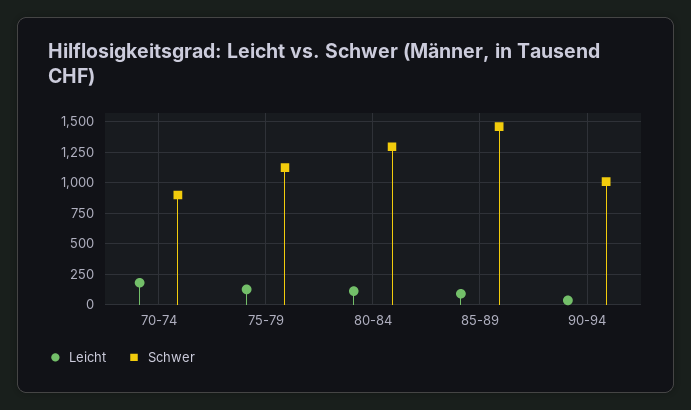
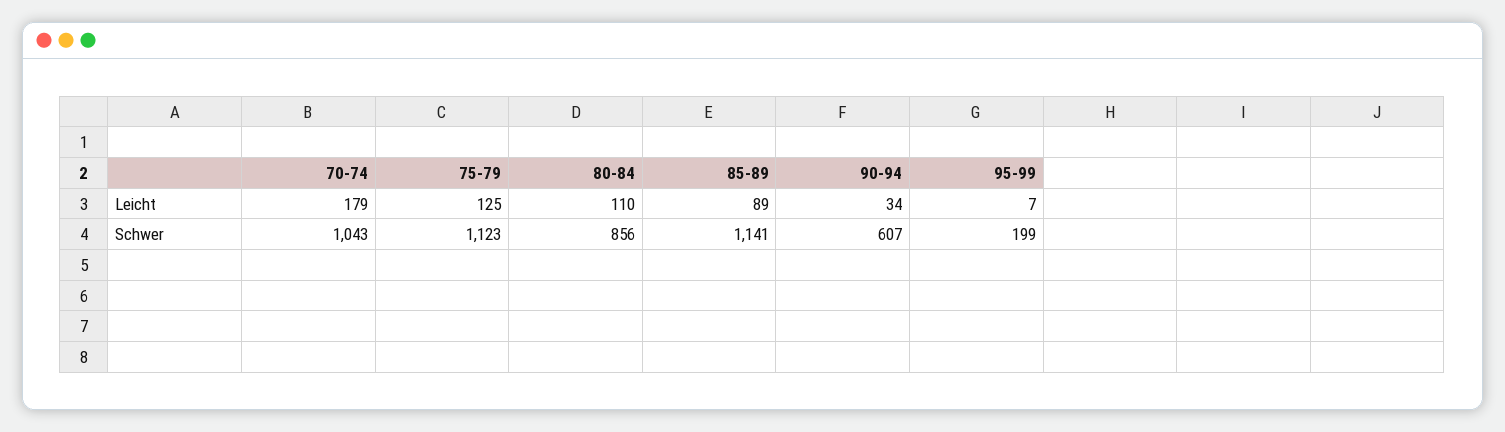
Schwer, 70-74: 900 -> 1043
Schwer, 80-84: 1300 -> 856
Schwer, 85-89: 1450 -> 1141
Schwer, 90-94: 1000 -> 607
Leicht, 95-99: none -> 7
Schwer, 95-99: none -> 199

